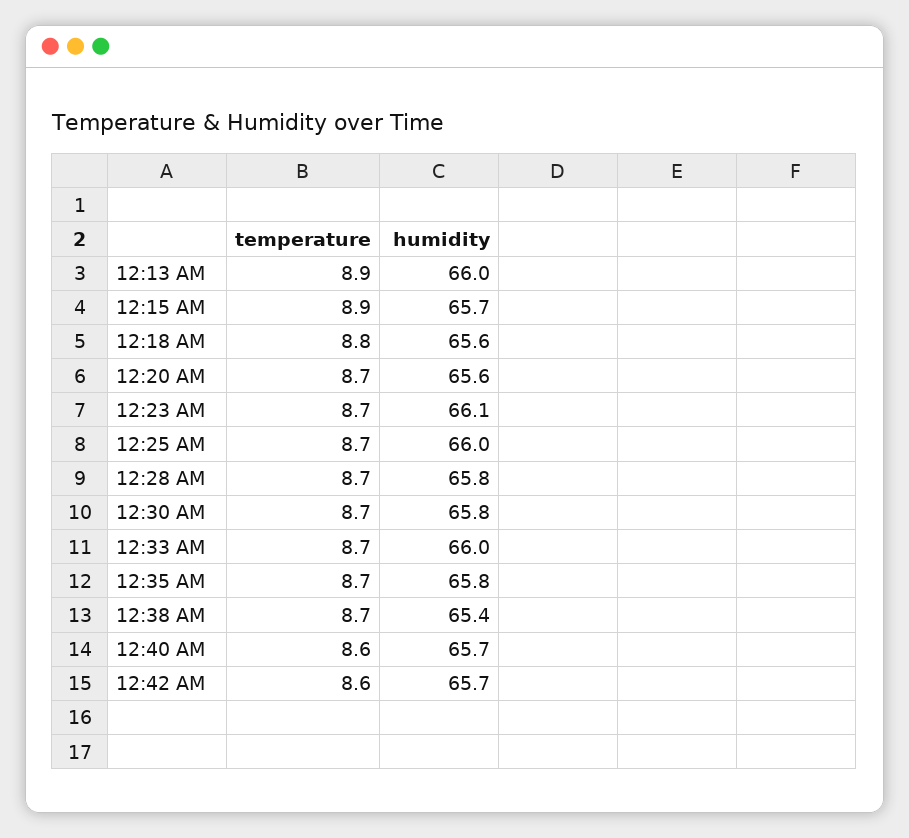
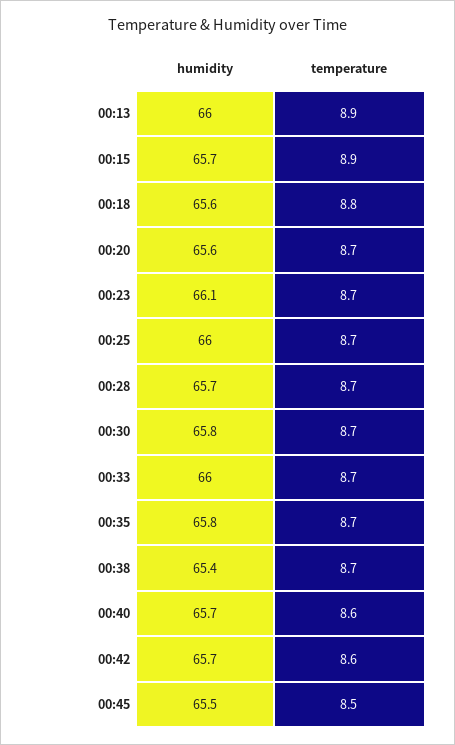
humidity, 12:28 AM: 65.8 -> 65.7
humidity, 00:45: none -> 65.5
temperature, 00:45: none -> 8.5

